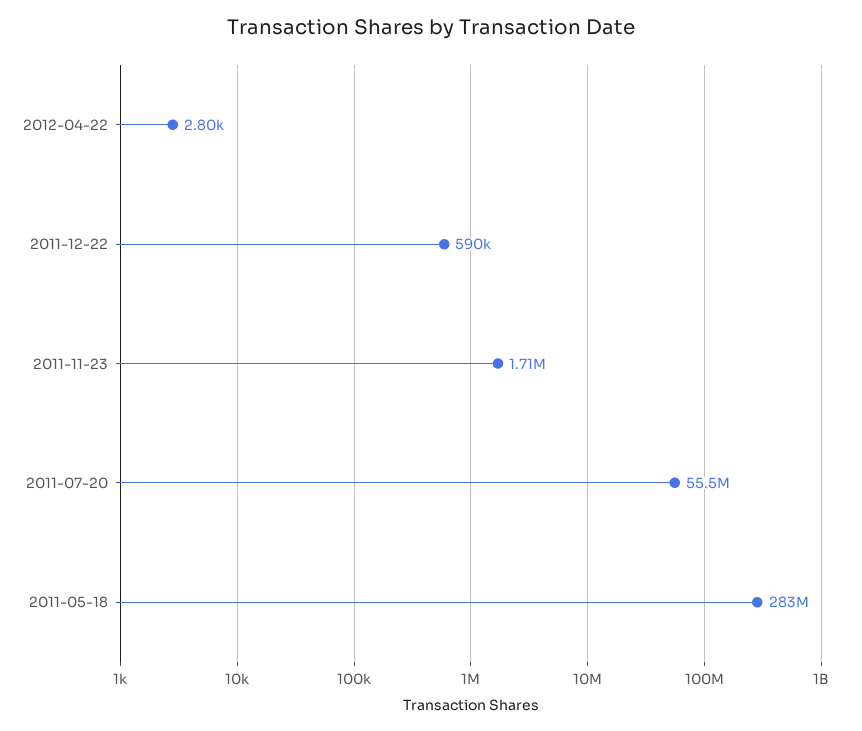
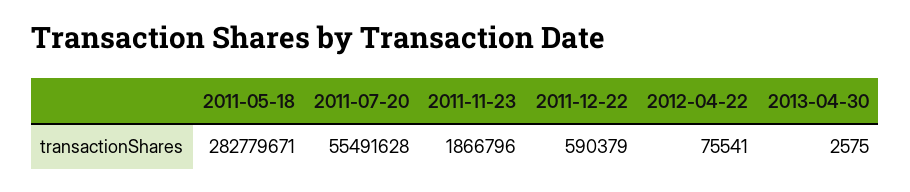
2012-04-22: 2800 -> 75541
2011-11-23: 1710000 -> 1866796
2013-04-30: none -> 2575

